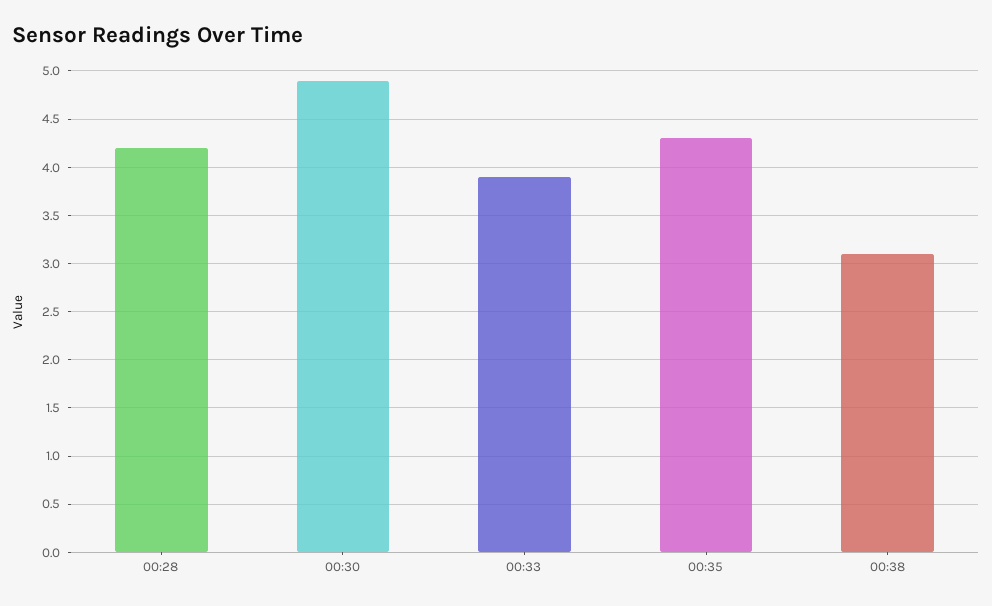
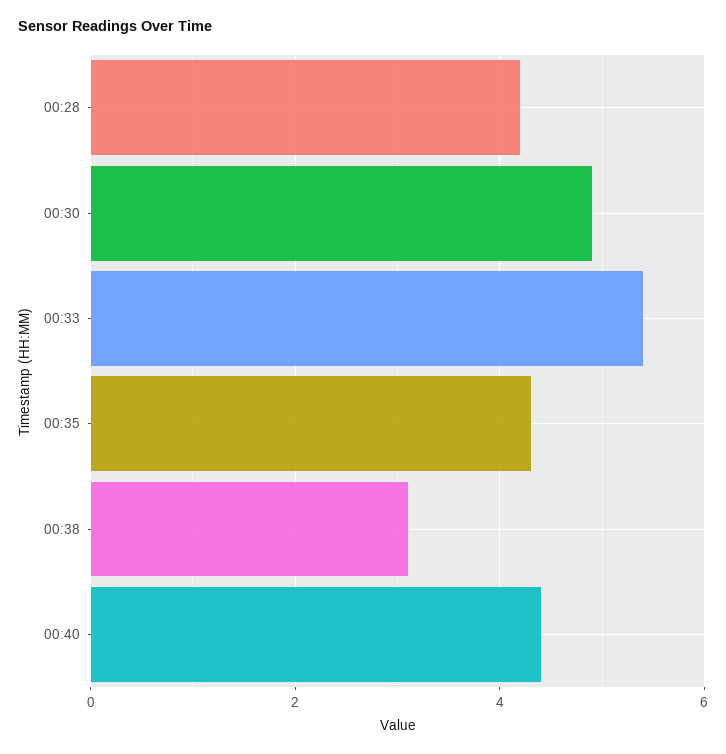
00:33: 3.9 -> 5.5
00:40: none -> 4.5

